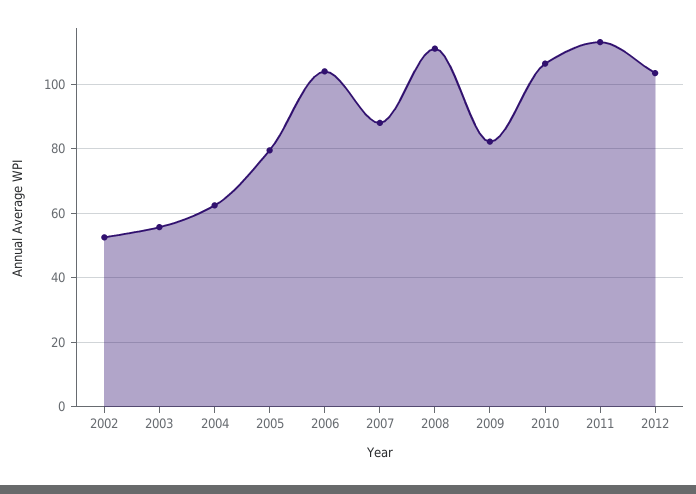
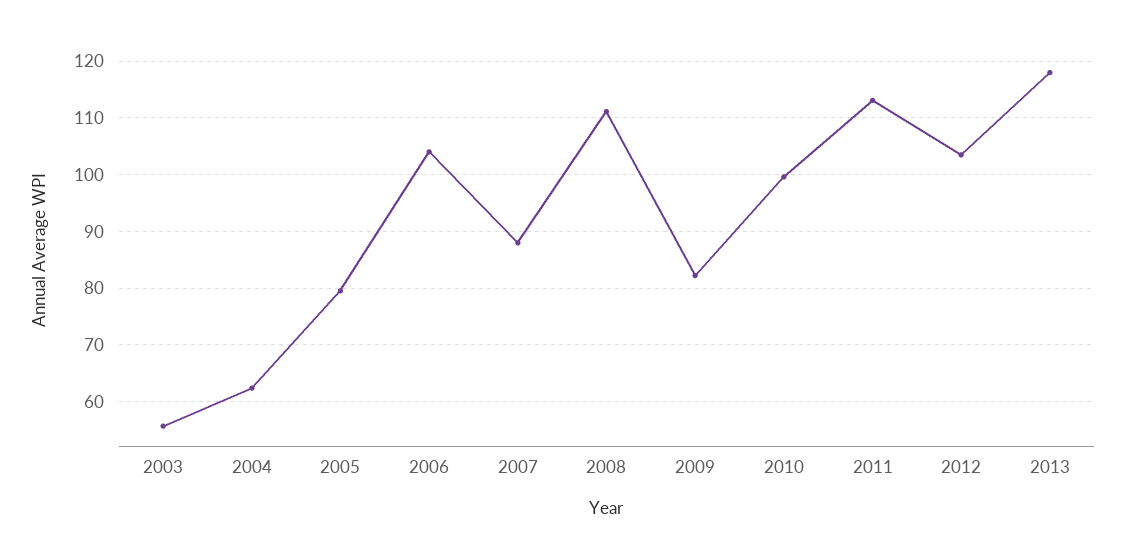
2002: 52 -> none
2010: 106 -> 100
2013: none -> 118

